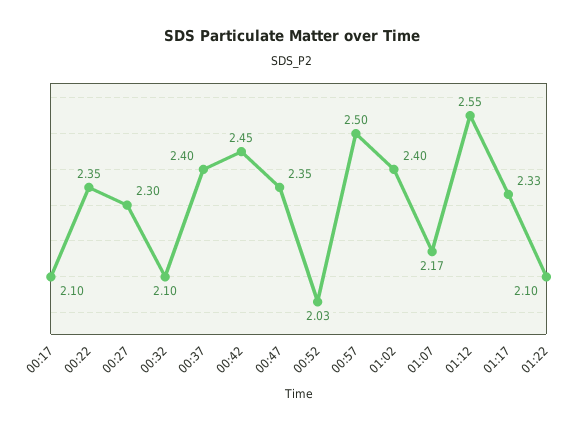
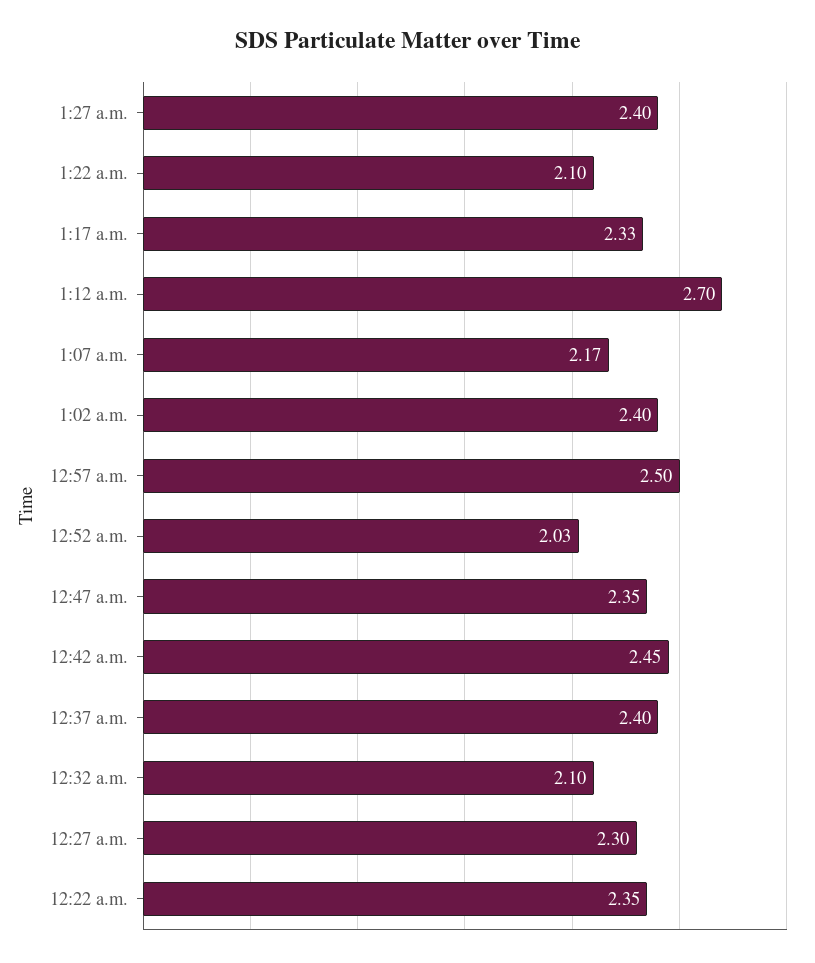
00:17: 2.1 -> none
01:12: 2.55 -> 2.7
1:27 a.m.: none -> 2.4

